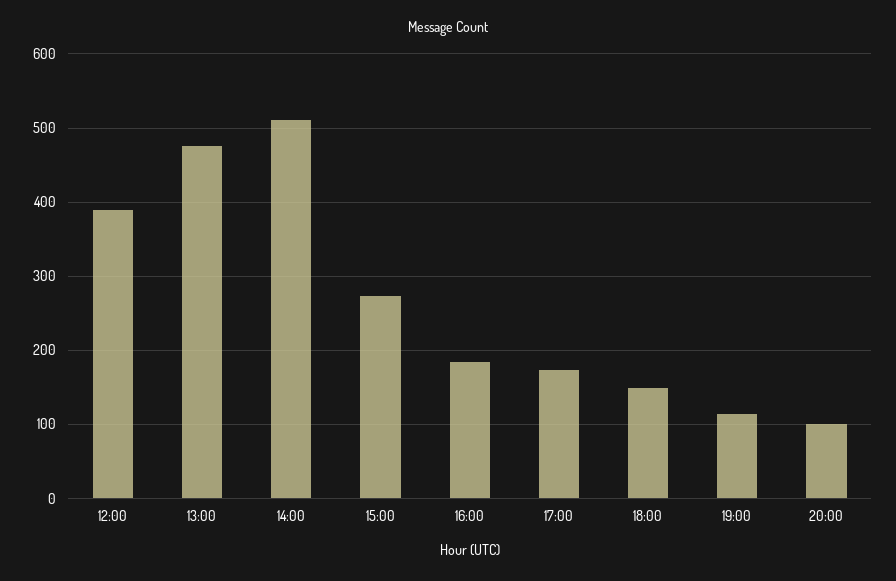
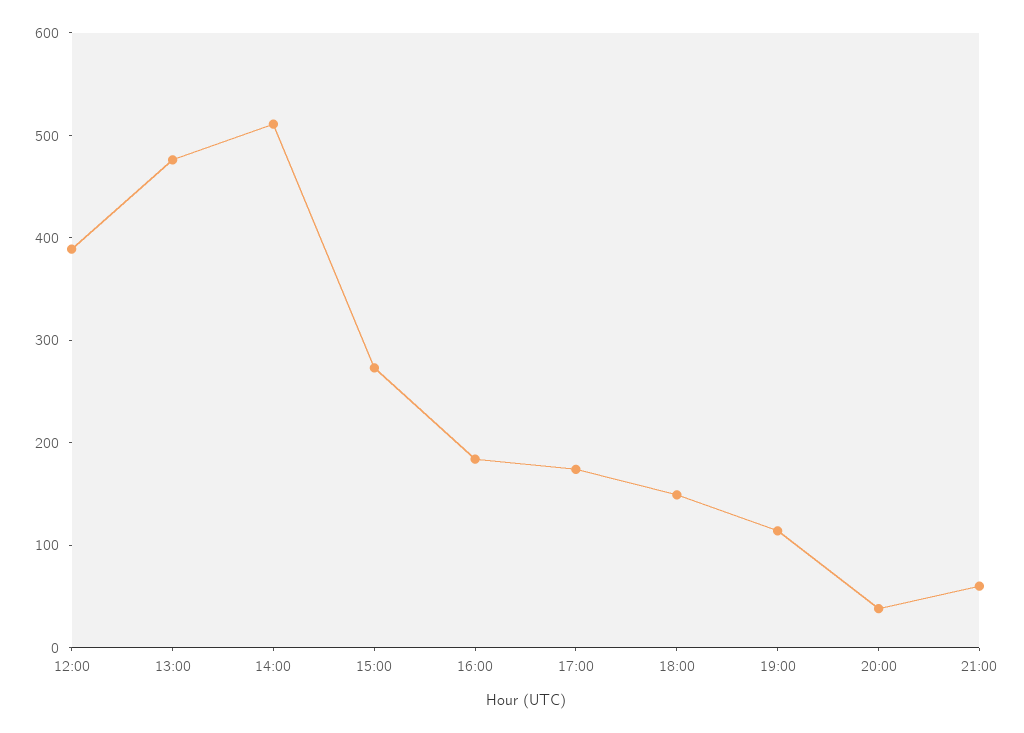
20:00: 100 -> 40
21:00: none -> 60

